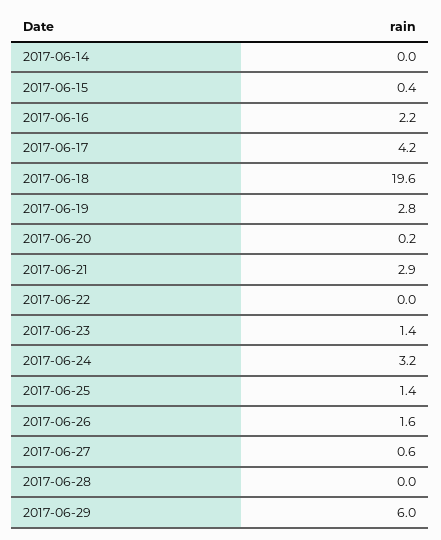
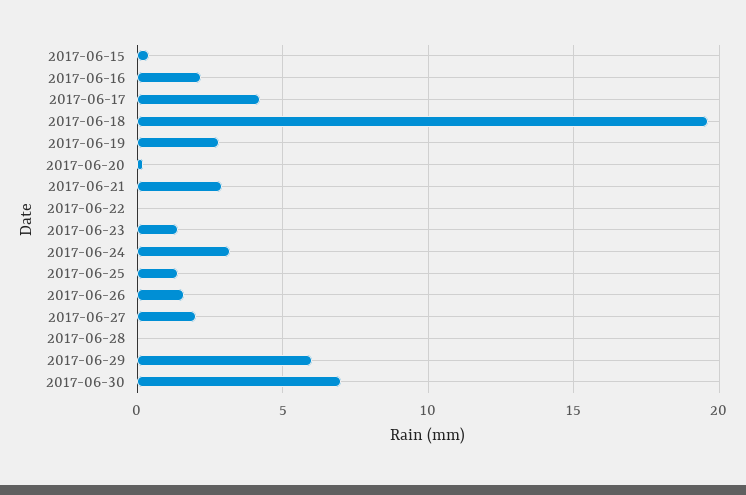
2017-06-14: 0 -> none
2017-06-27: 0.6 -> 2
2017-06-30: none -> 7

